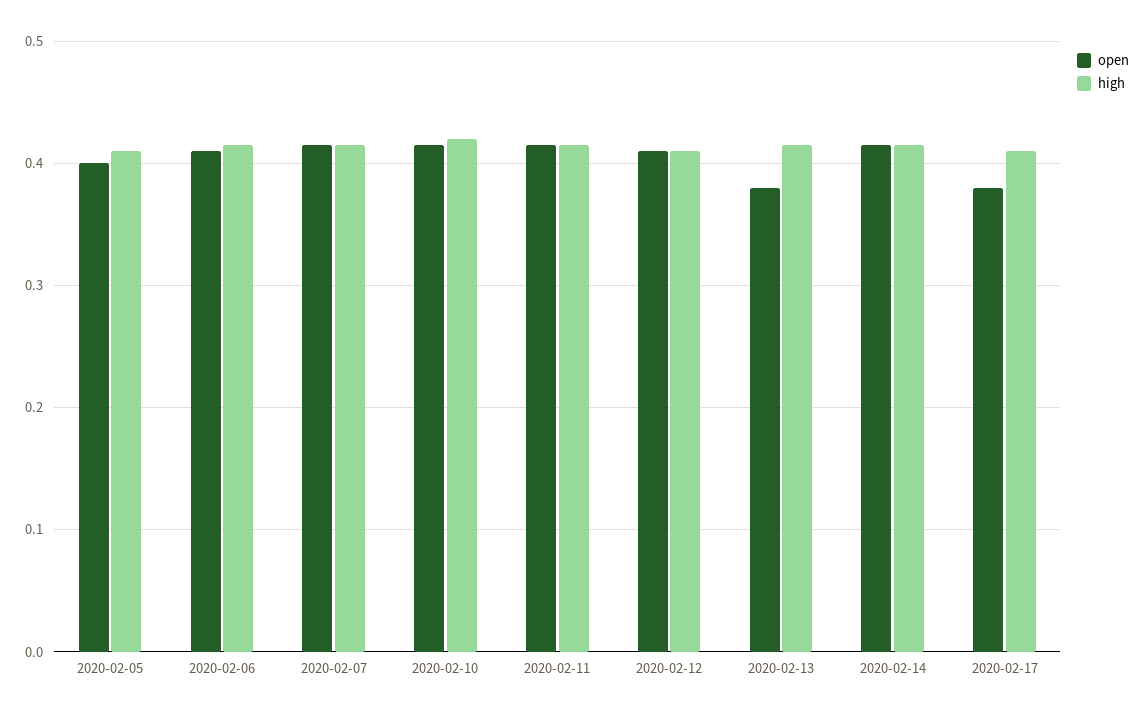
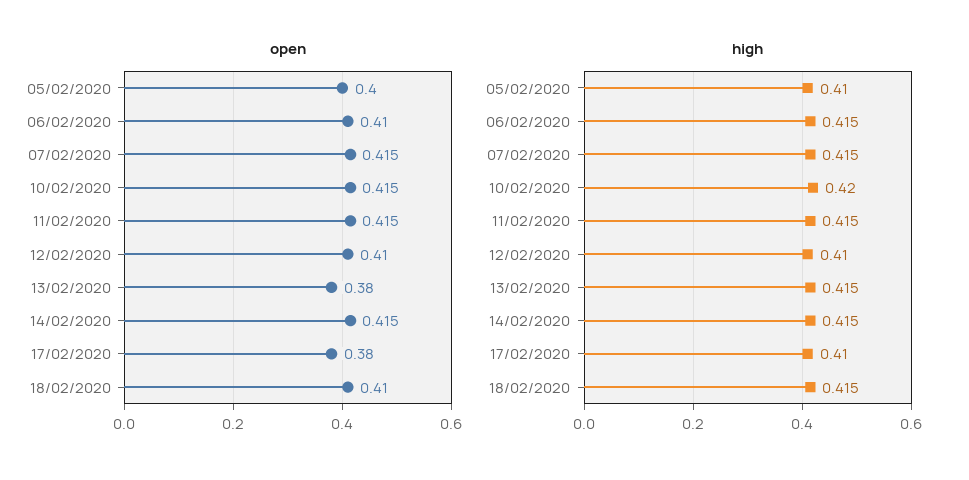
open, 18/02/2020: none -> 0.41
high, 18/02/2020: none -> 0.415

